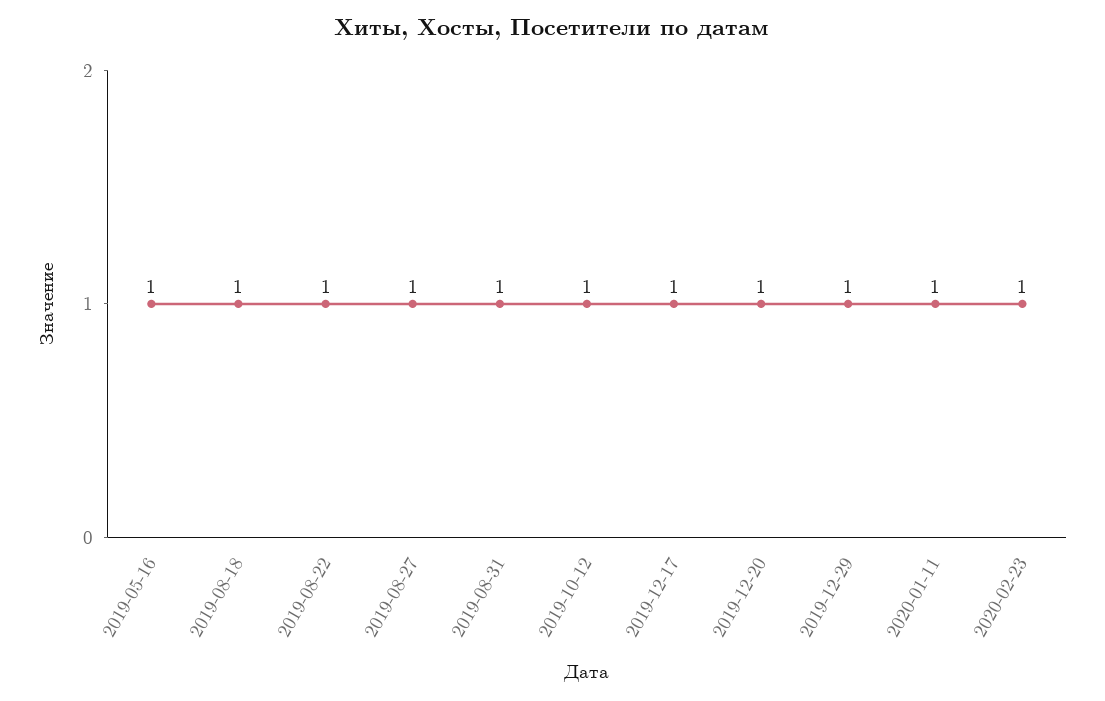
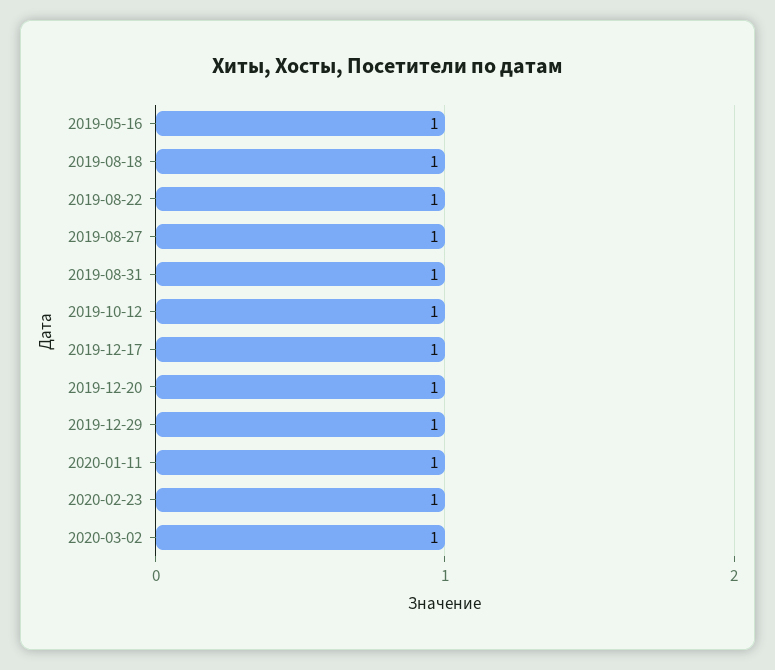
2020-03-02: none -> 1

